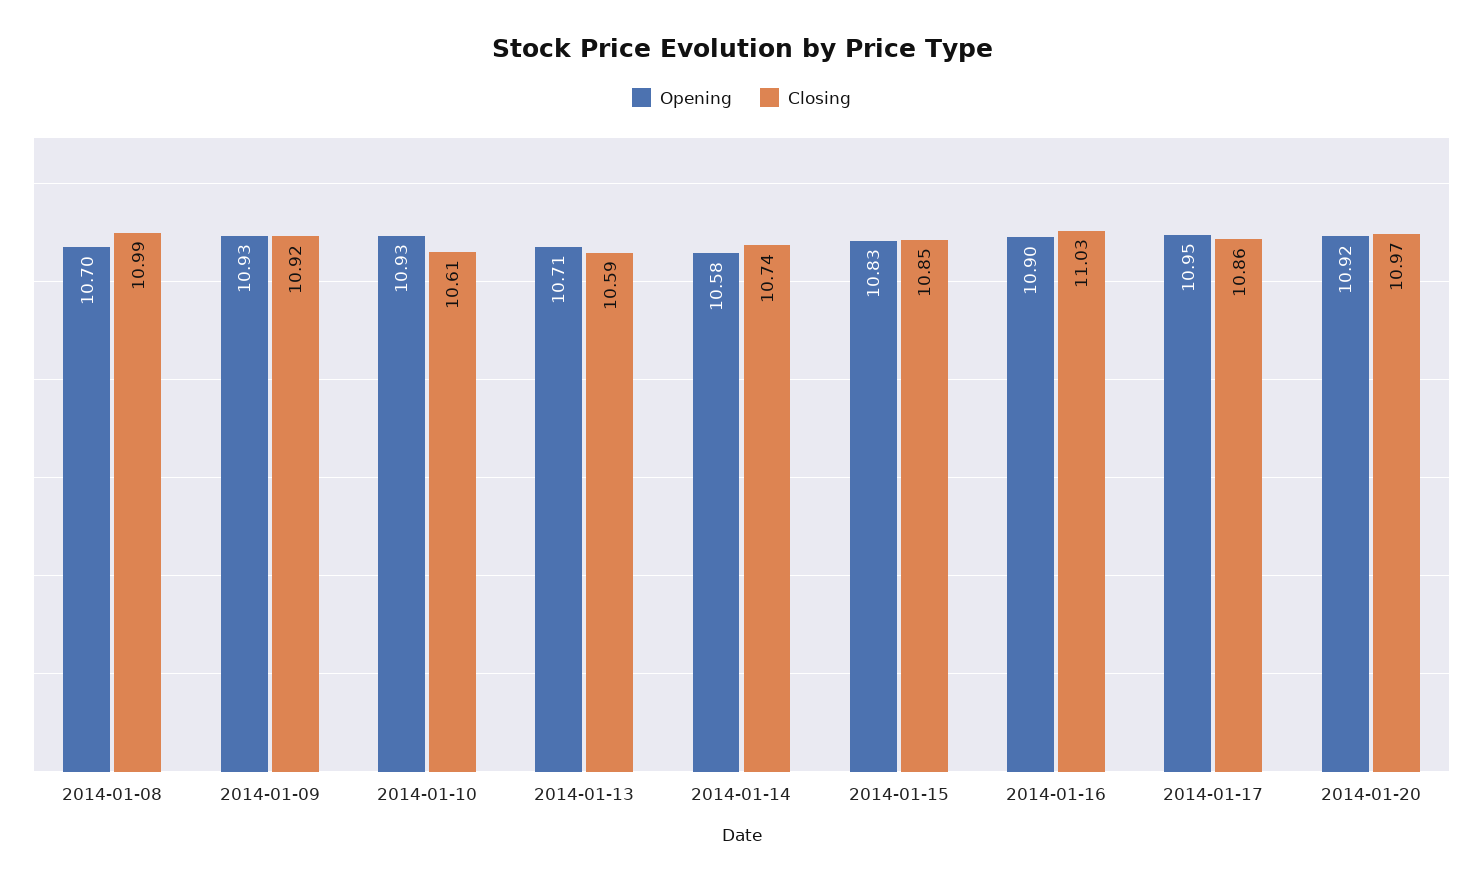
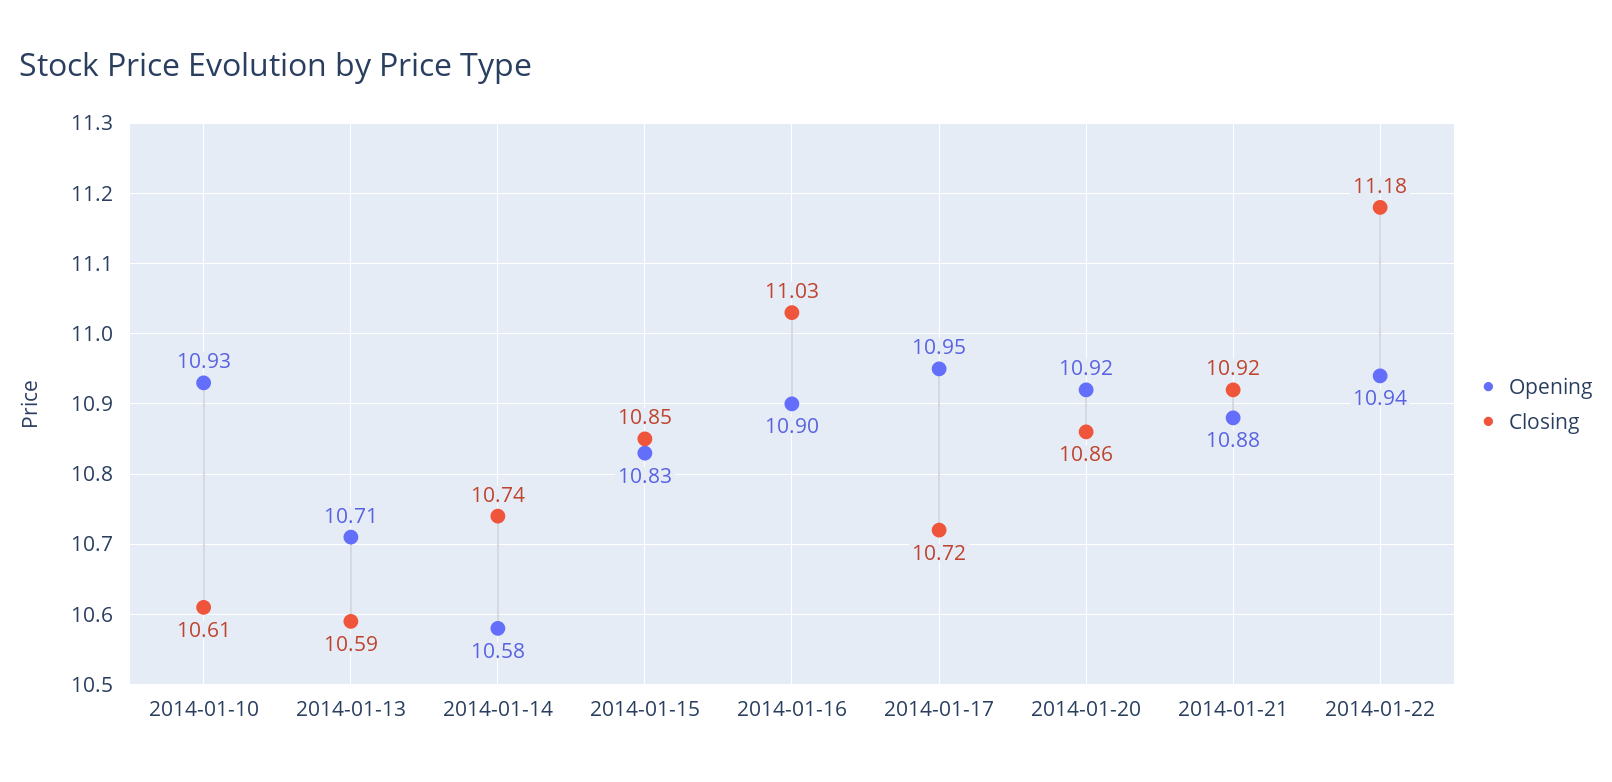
Opening, 2014-01-08: 10.7 -> none
Closing, 2014-01-08: 10.99 -> none
Opening, 2014-01-09: 10.93 -> none
Closing, 2014-01-09: 10.92 -> none
Closing, 2014-01-17: 10.86 -> 10.72
Closing, 2014-01-20: 10.97 -> 10.86
Opening, 2014-01-21: none -> 10.88
Closing, 2014-01-21: none -> 10.92
Opening, 2014-01-22: none -> 10.94
Closing, 2014-01-22: none -> 11.18

